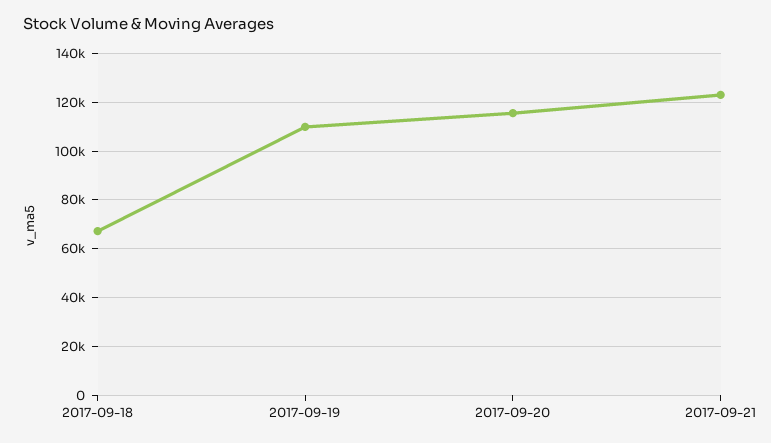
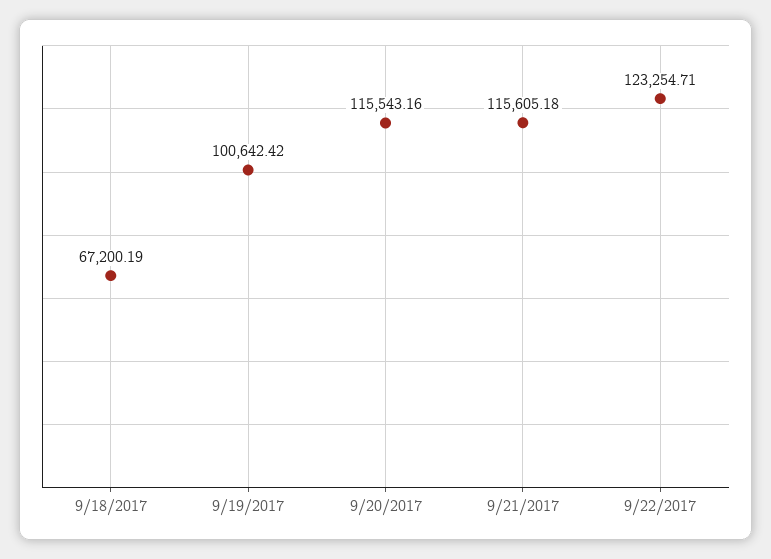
2017-09-19: 110000 -> 100642.42
2017-09-21: 122500 -> 115605.18
9/22/2017: none -> 123254.71

